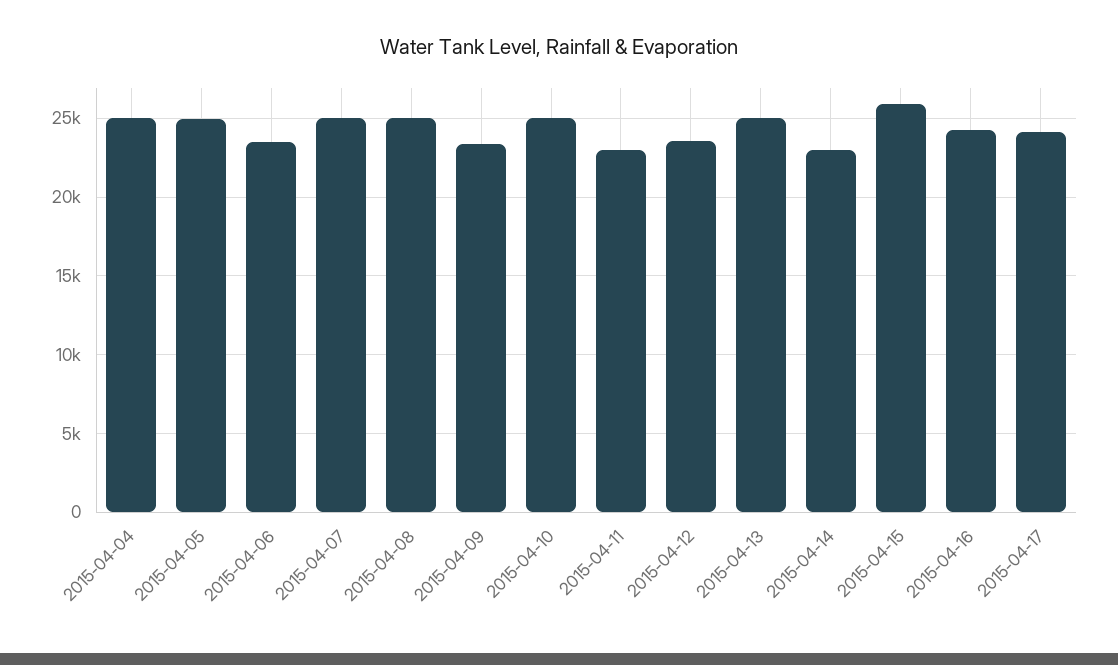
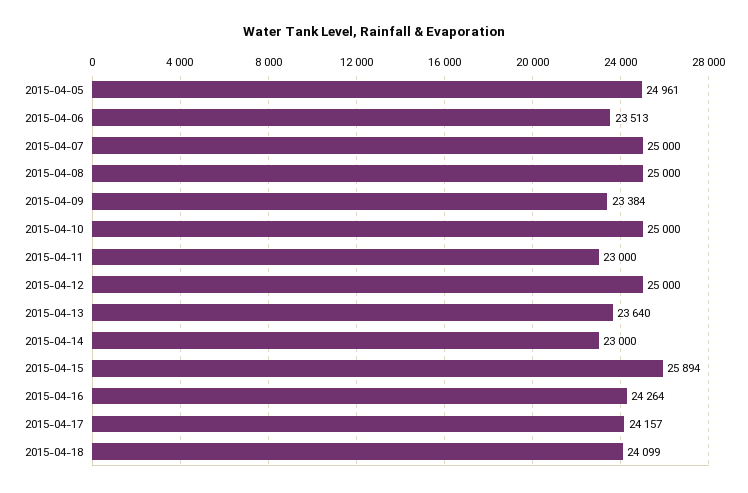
2015-04-04: 25000 -> none
2015-04-12: 23500 -> 25000
2015-04-13: 25000 -> 23640
2015-04-18: none -> 24099

